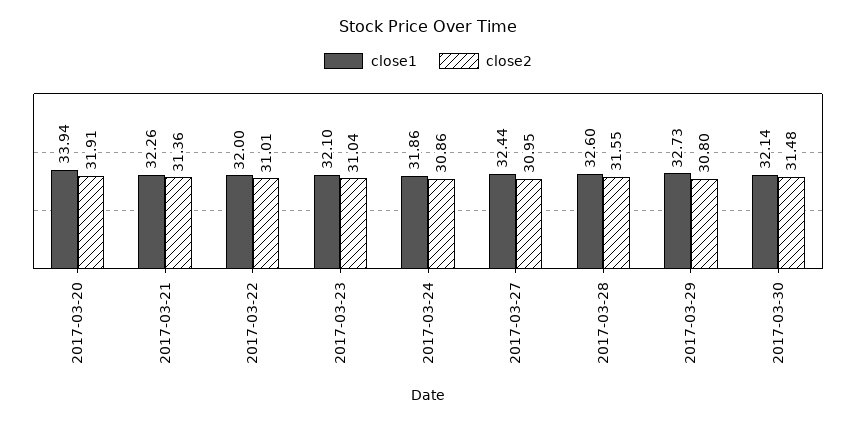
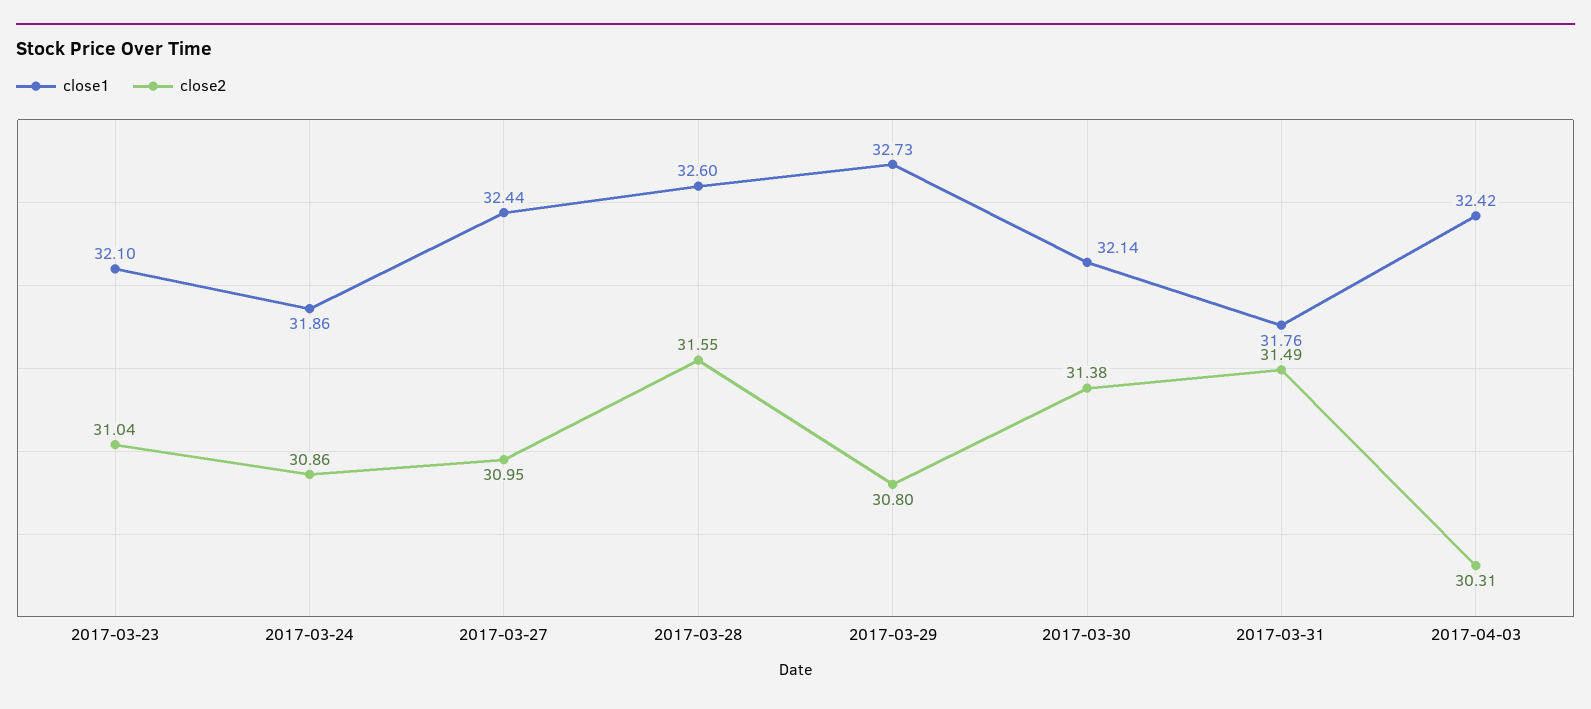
close1, 2017-03-20: 33.94 -> none
close2, 2017-03-20: 31.91 -> none
close1, 2017-03-21: 32.26 -> none
close2, 2017-03-21: 31.36 -> none
close1, 2017-03-22: 32 -> none
close2, 2017-03-22: 31.01 -> none
close2, 2017-03-30: 31.48 -> 31.38
close1, 2017-03-31: none -> 31.76
close2, 2017-03-31: none -> 31.49
close1, 2017-04-03: none -> 32.42
close2, 2017-04-03: none -> 30.31

